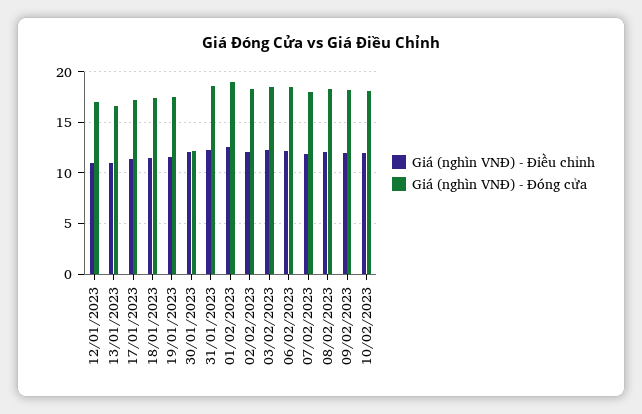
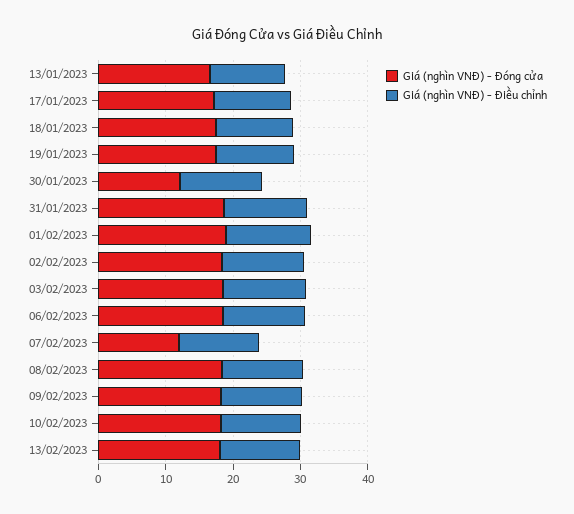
Giá (nghìn VNĐ) - Điều chỉnh, 12/01/2023: 11 -> none
Giá (nghìn VNĐ) - Đóng cửa, 12/01/2023: 17 -> none
Giá (nghìn VNĐ) - Đóng cửa, 07/02/2023: 18 -> 12
Giá (nghìn VNĐ) - Đóng cửa, 13/02/2023: none -> 18
Giá (nghìn VNĐ) - Điều chỉnh, 13/02/2023: none -> 12

